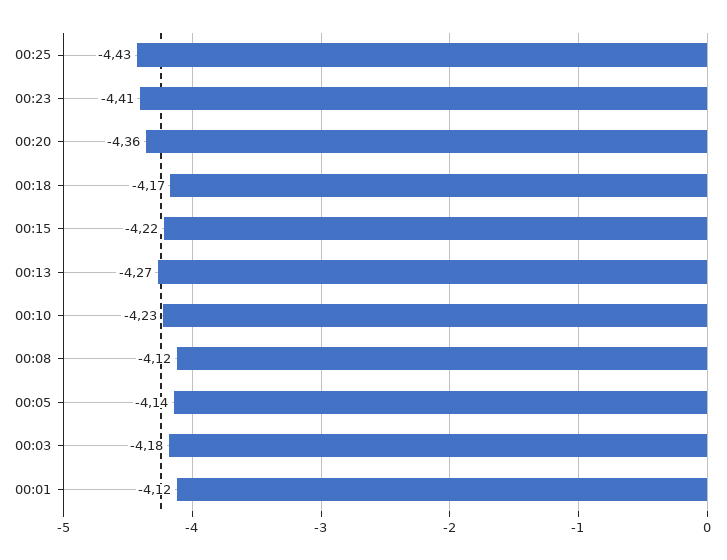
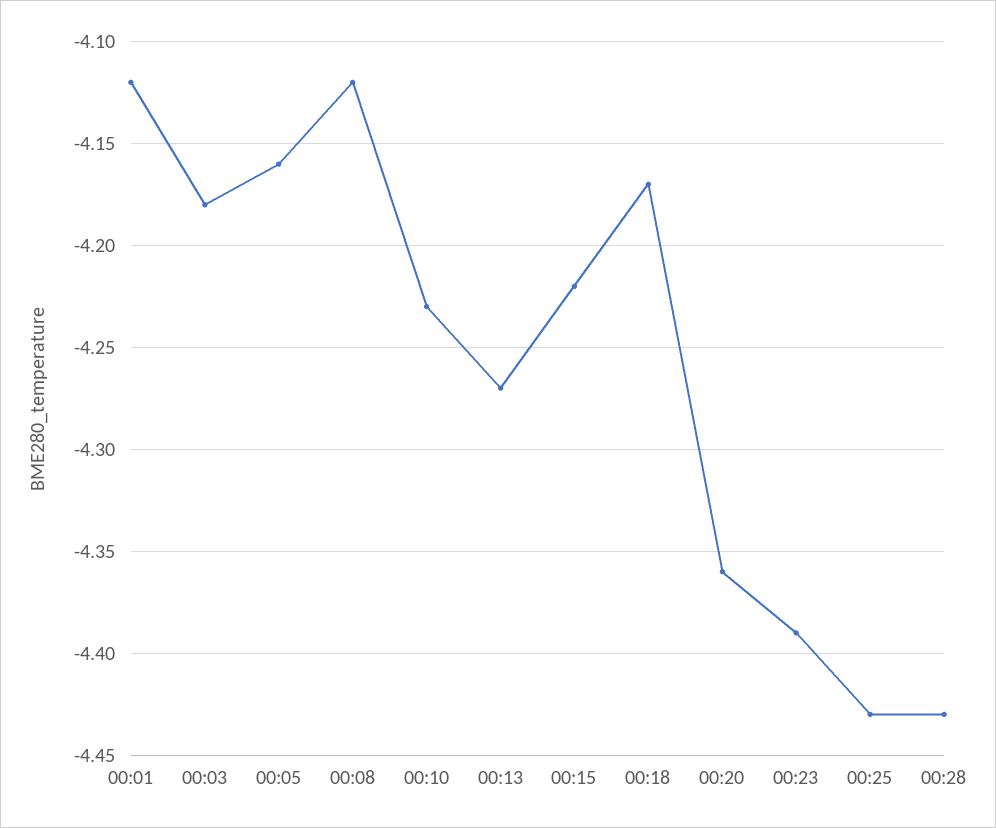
00:23: -4.41 -> -4.39
00:05: -4.14 -> -4.16
00:28: none -> -4.43

